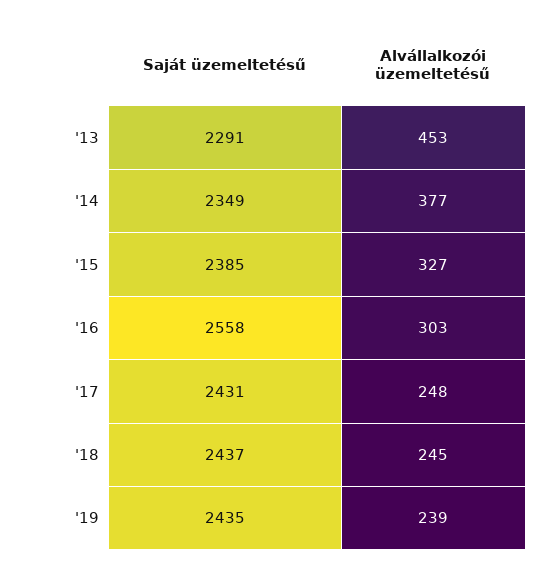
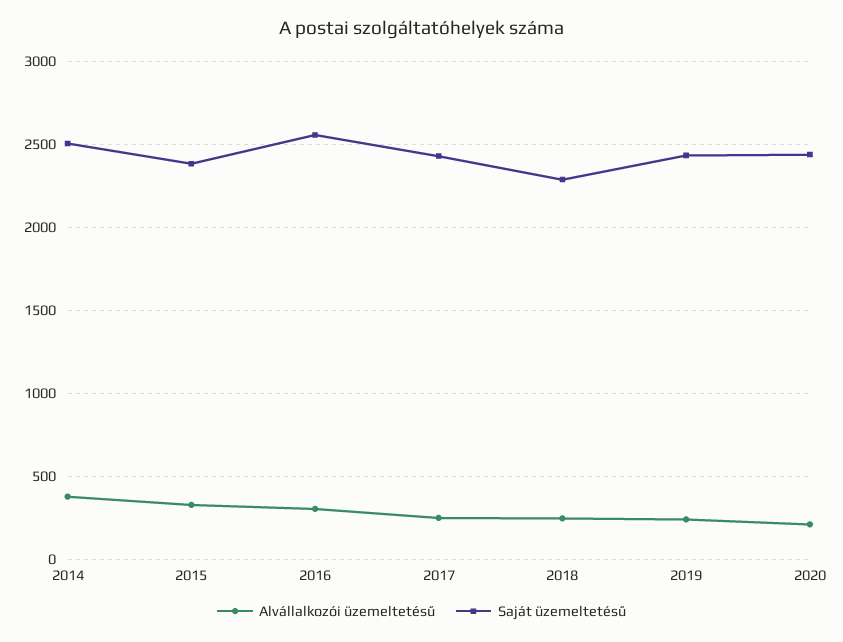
Saját üzemeltetésű, '13: 2291 -> none
Alvállalkozói üzemeltetésű, '13: 453 -> none
Saját üzemeltetésű, '14: 2349 -> 2500
Saját üzemeltetésű, '18: 2437 -> 2300
Alvállalkozói üzemeltetésű, 2020: none -> 200
Saját üzemeltetésű, 2020: none -> 2450

